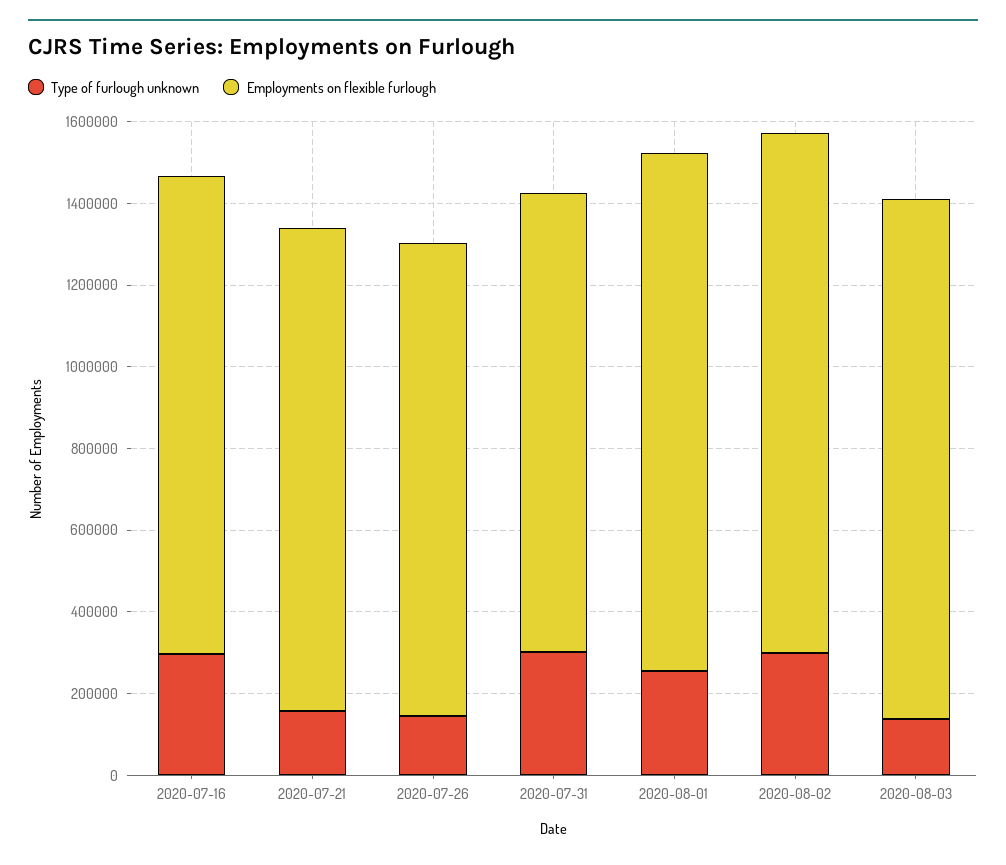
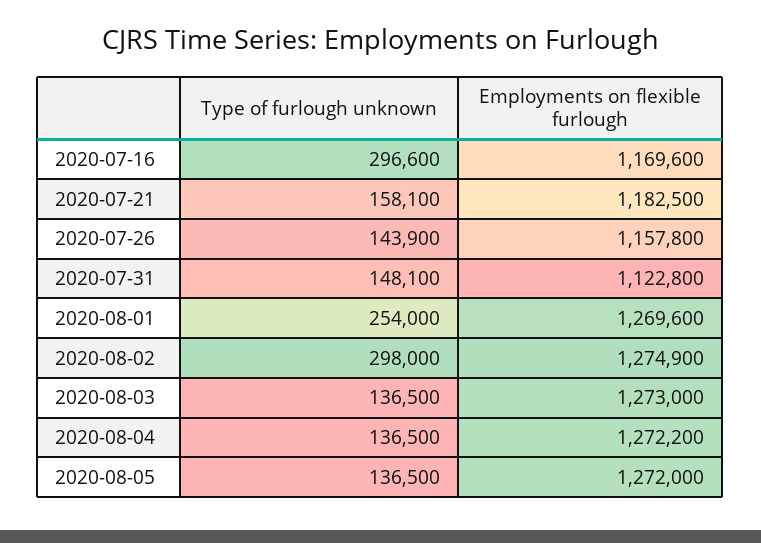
Type of furlough unknown, 2020-07-31: 300000 -> 148100
Type of furlough unknown, 2020-08-04: none -> 136500
Employments on flexible furlough, 2020-08-04: none -> 1272200
Type of furlough unknown, 2020-08-05: none -> 136500
Employments on flexible furlough, 2020-08-05: none -> 1272000

